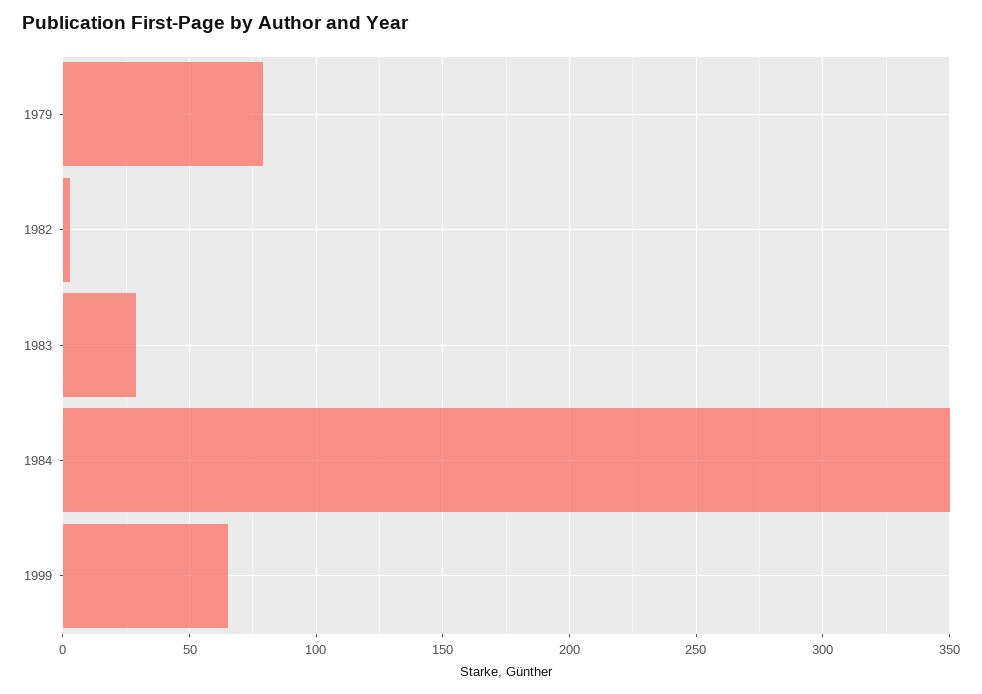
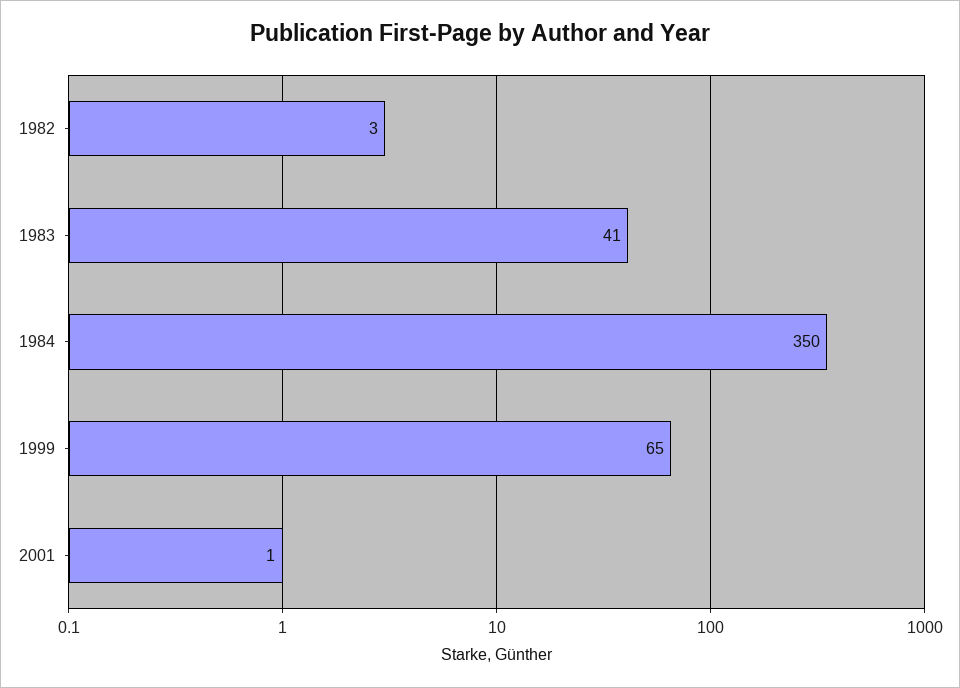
1979: 80 -> none
1983: 30 -> 41
2001: none -> 1

